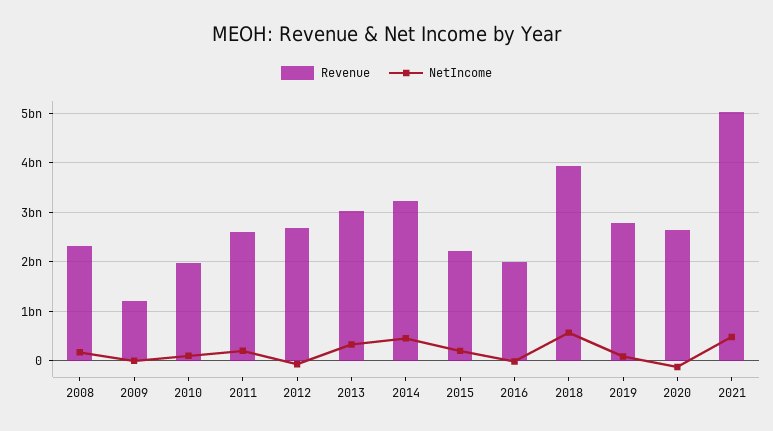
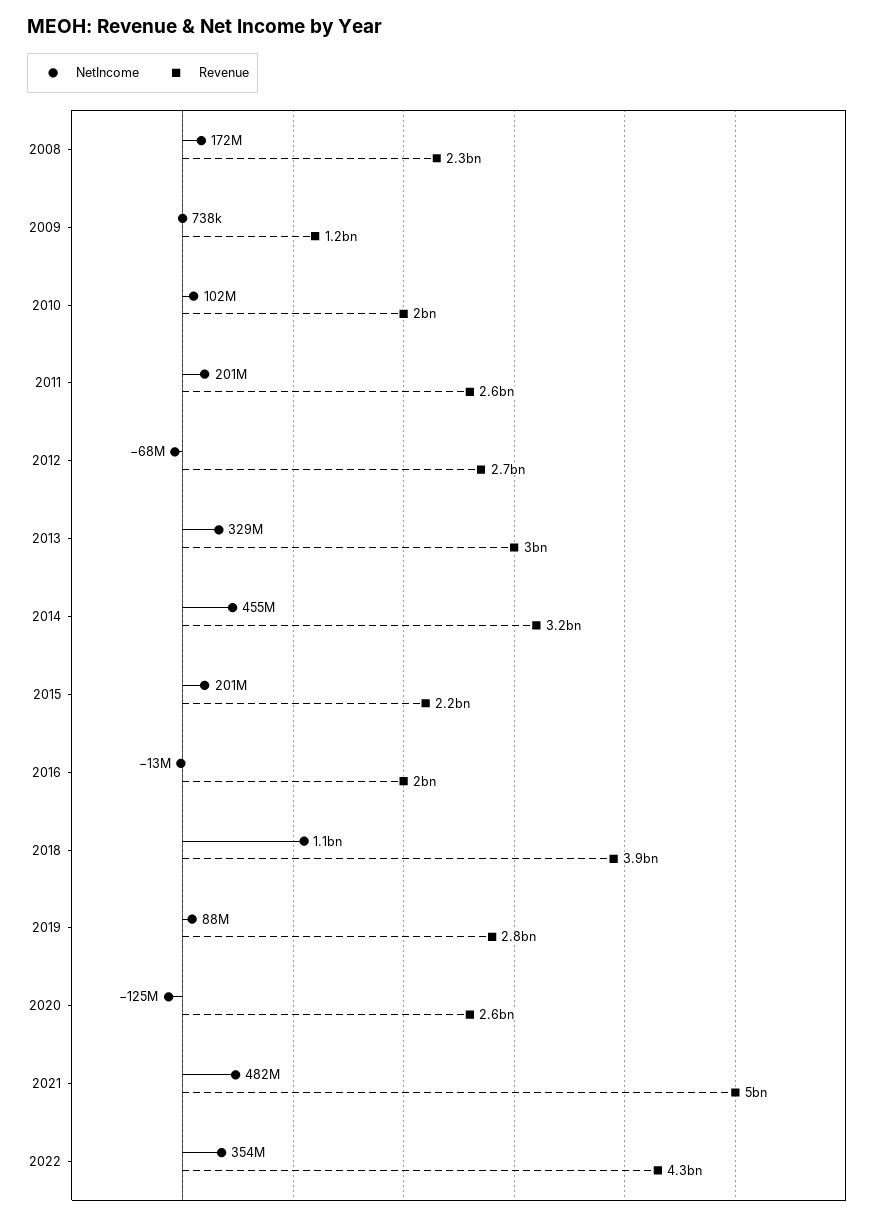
NetIncome, 2018: 600000000 -> 1100000000
NetIncome, 2022: none -> 354000000
Revenue, 2022: none -> 4300000000

